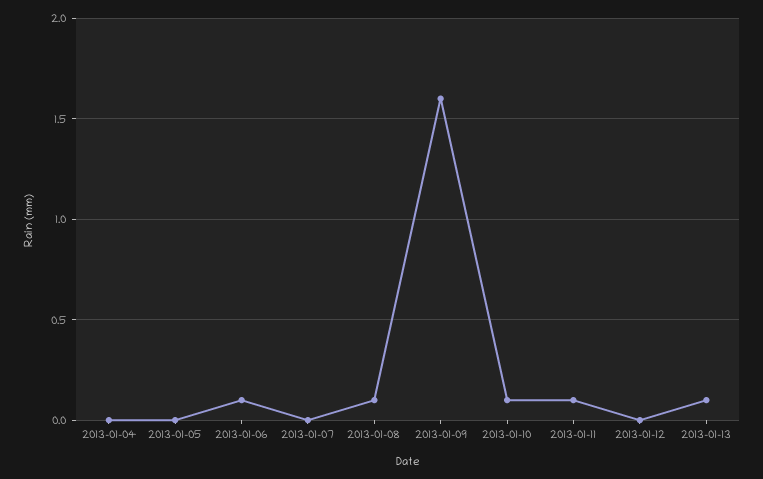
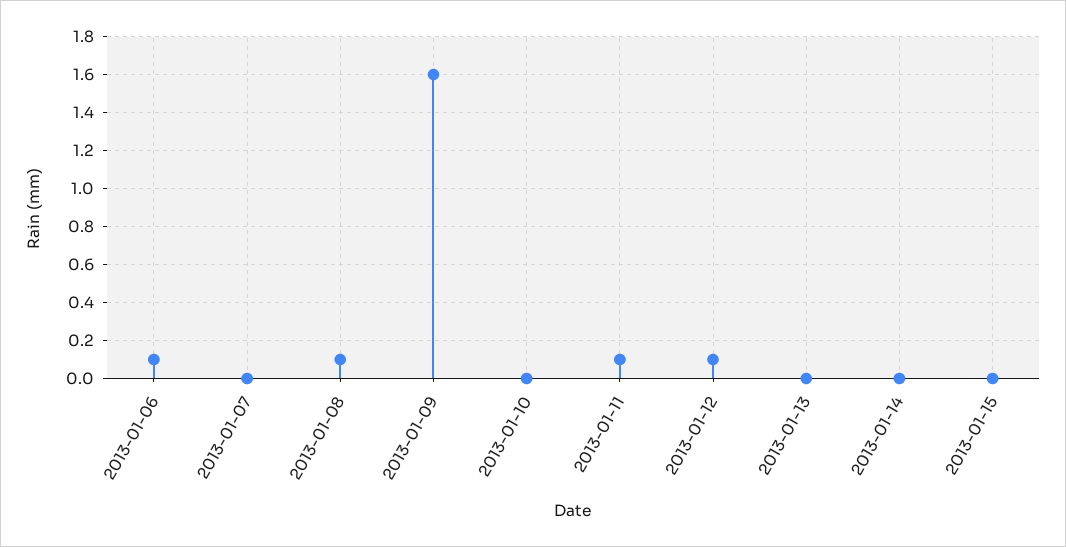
2013-01-04: 0 -> none
2013-01-05: 0 -> none
2013-01-10: 0.1 -> 0
2013-01-12: 0 -> 0.1
2013-01-13: 0.1 -> 0
2013-01-14: none -> 0
2013-01-15: none -> 0

